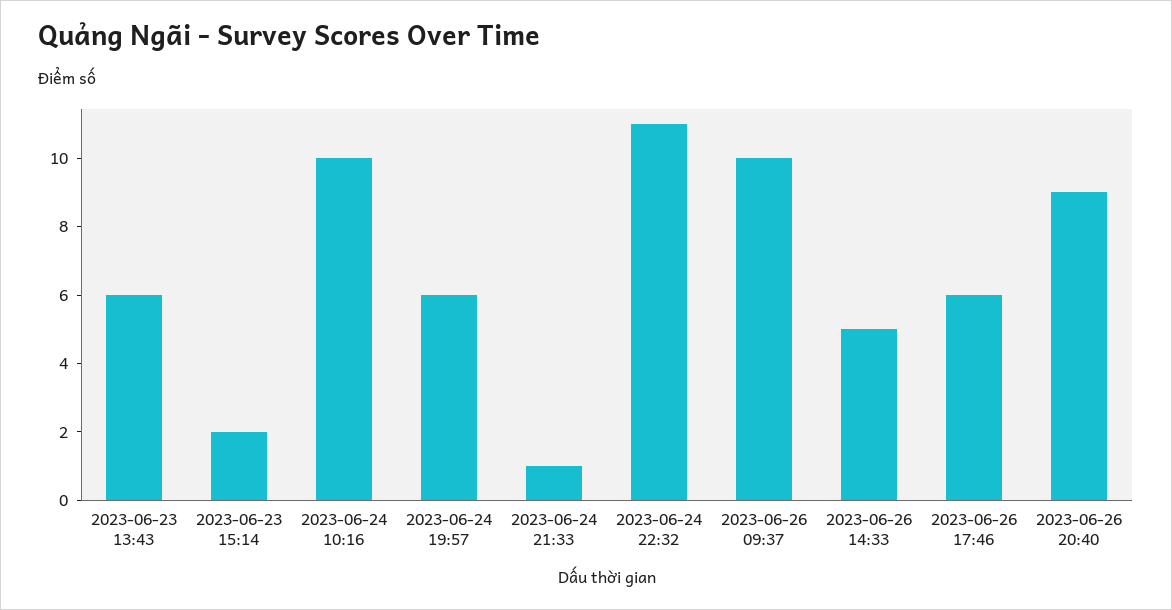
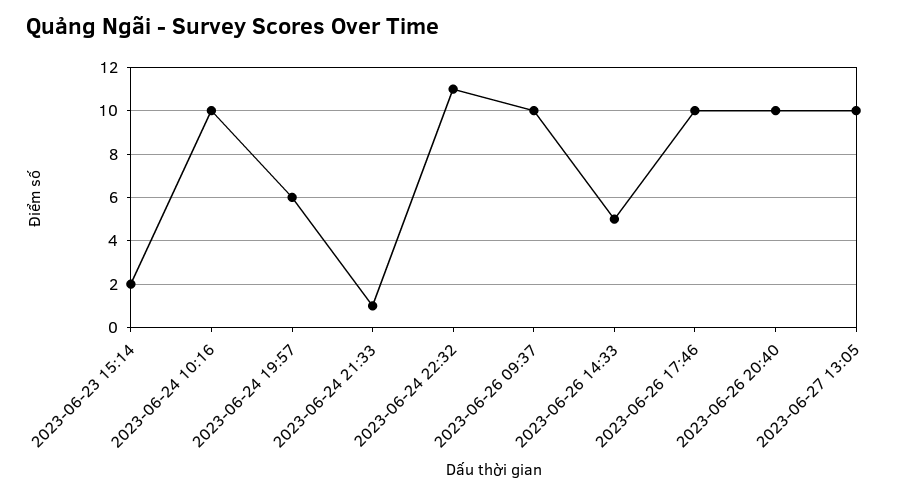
2023-06-23 13:43: 6 -> none
2023-06-26 17:46: 6 -> 10
2023-06-26 20:40: 9 -> 10
2023-06-27 13:05: none -> 10

